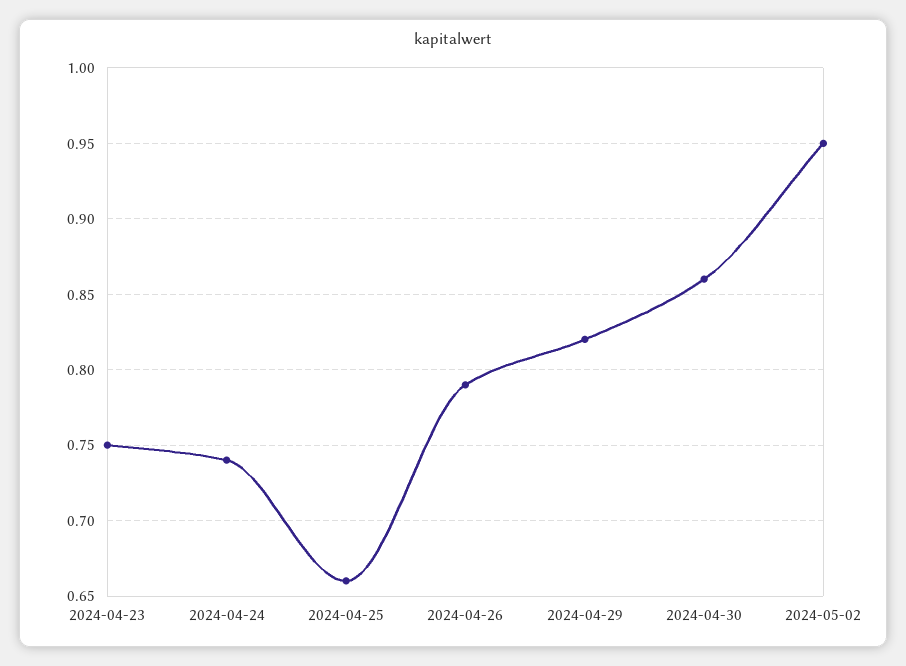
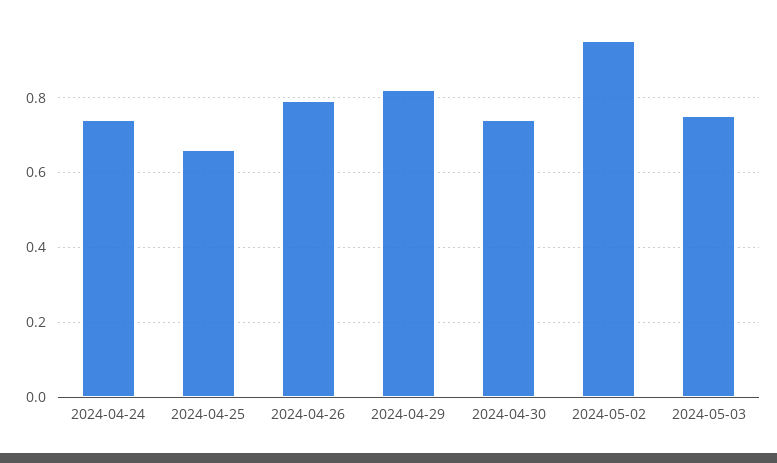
2024-04-23: 0.75 -> none
2024-04-30: 0.86 -> 0.75
2024-05-03: none -> 0.75

